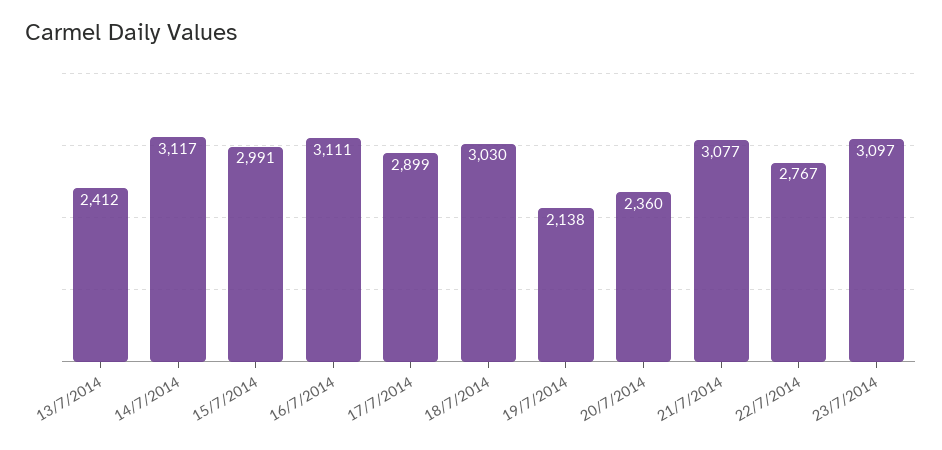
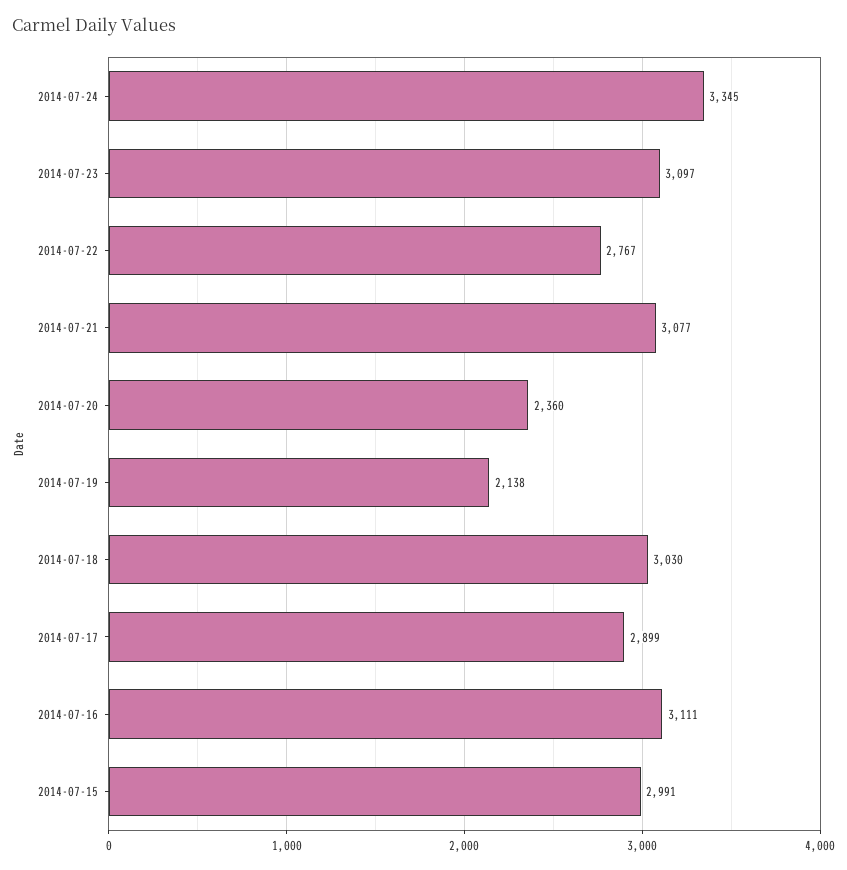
13/7/2014: 2412 -> none
14/7/2014: 3117 -> none
2014-07-24: none -> 3345

